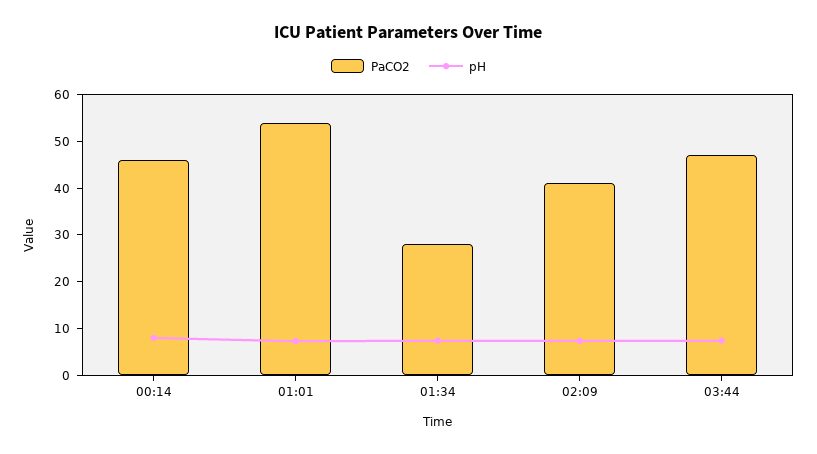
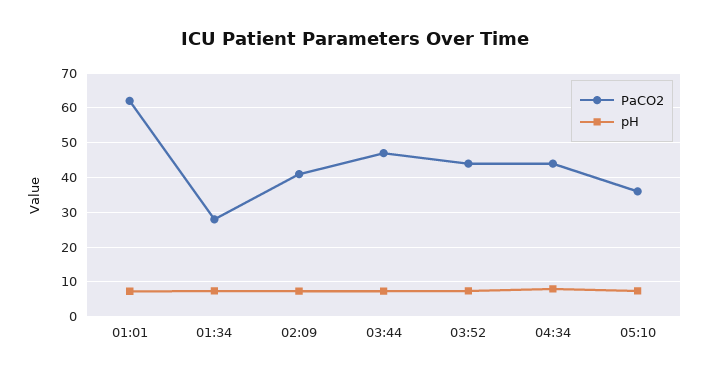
PaCO2, 00:14: 46 -> none
pH, 00:14: 8 -> none
PaCO2, 01:01: 54 -> 62
PaCO2, 03:52: none -> 44
pH, 03:52: none -> 8
PaCO2, 04:34: none -> 44
pH, 04:34: none -> 8
PaCO2, 05:10: none -> 36
pH, 05:10: none -> 8

